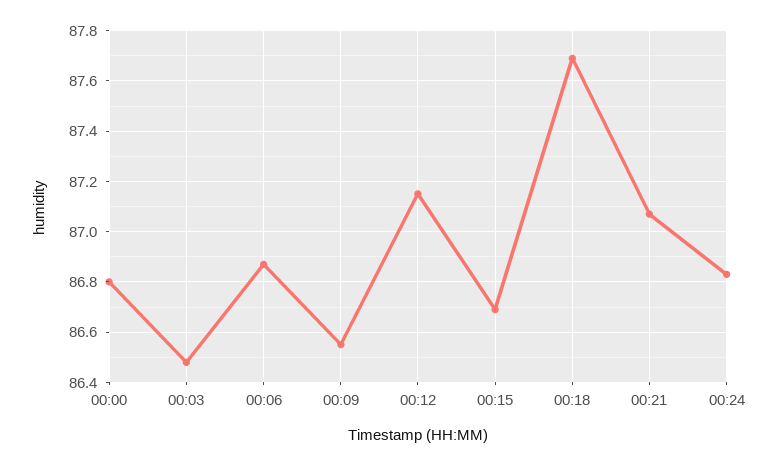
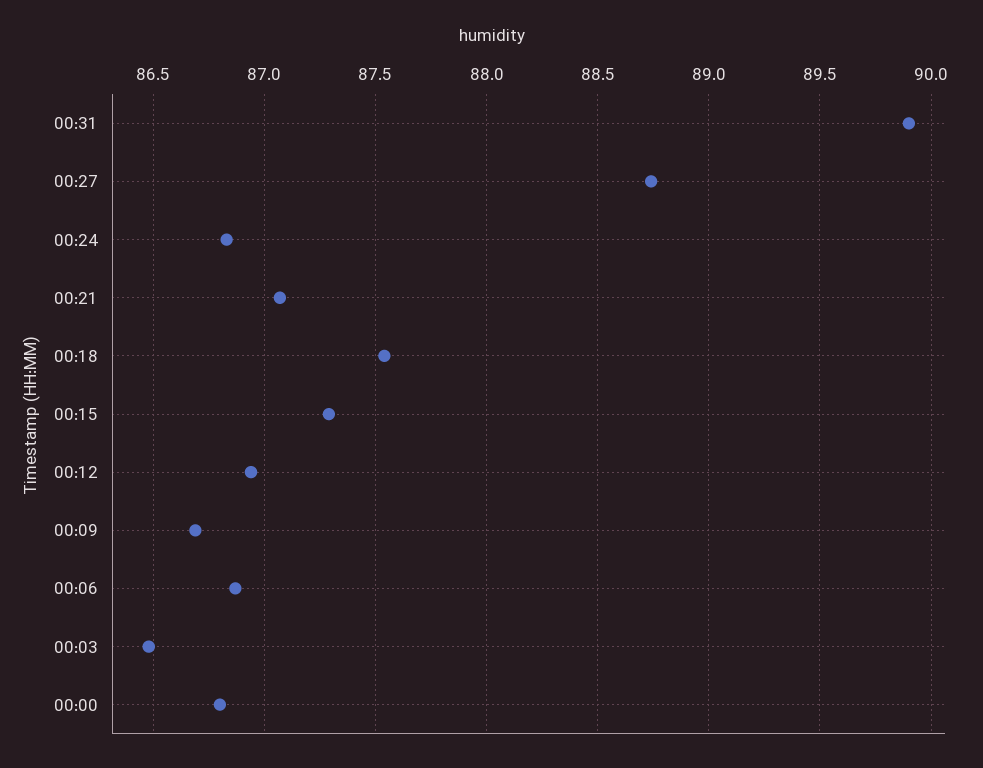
00:09: 86.55 -> 86.7
00:12: 87.15 -> 86.95
00:15: 86.7 -> 87.3
00:18: 87.7 -> 87.55
00:31: none -> 89.9
00:27: none -> 88.75

